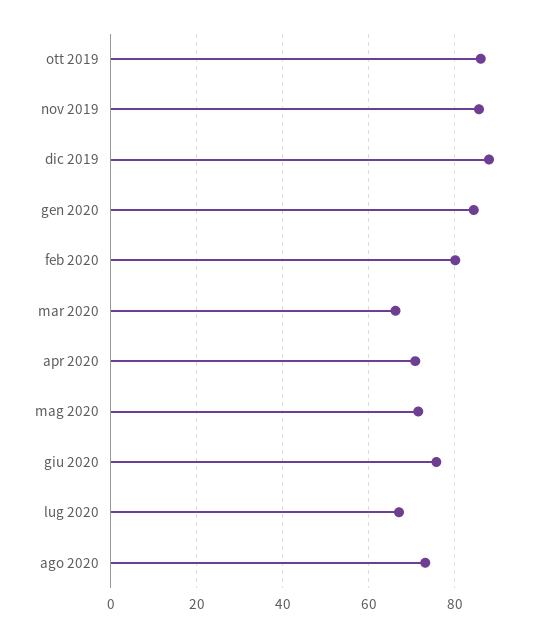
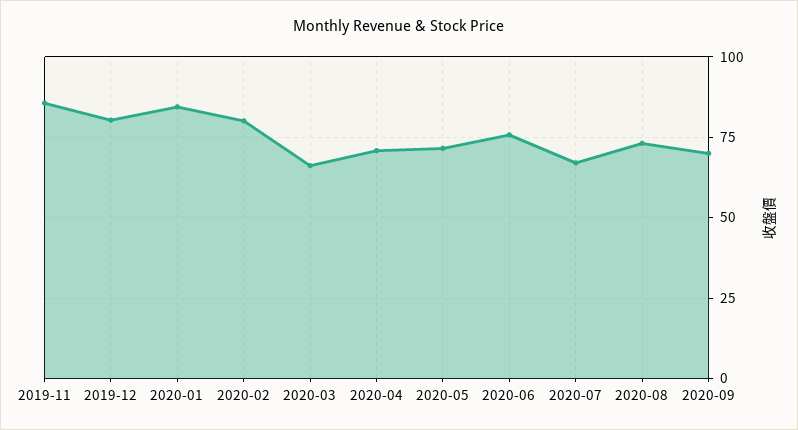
ott 2019: 86 -> none
dic 2019: 88 -> 80
2020-09: none -> 70

